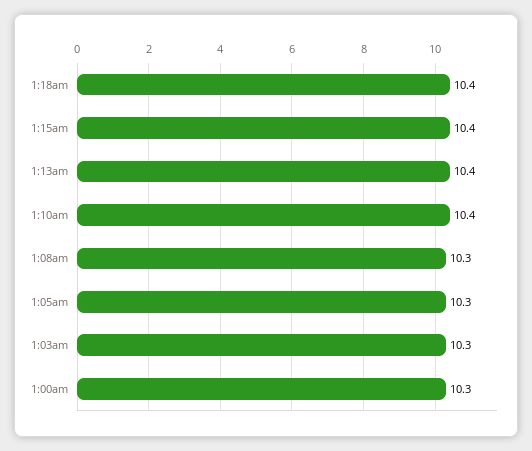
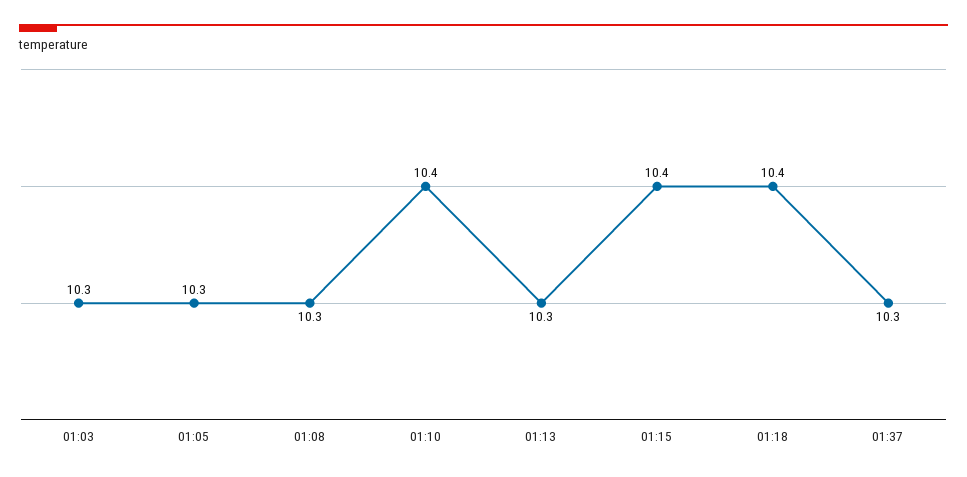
1:13am: 10.4 -> 10.3
1:00am: 10.3 -> none
01:37: none -> 10.3

